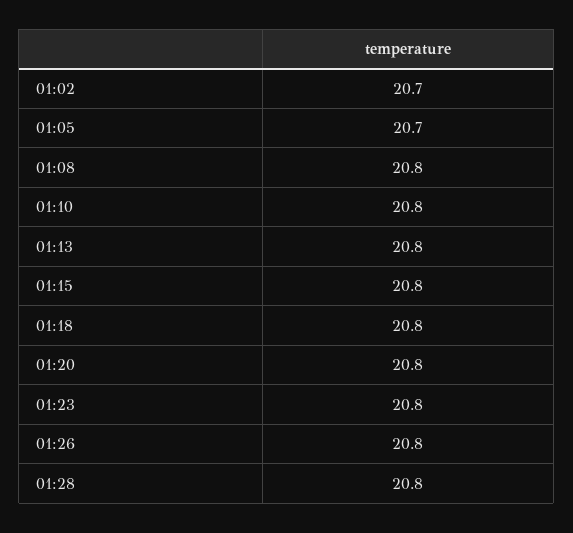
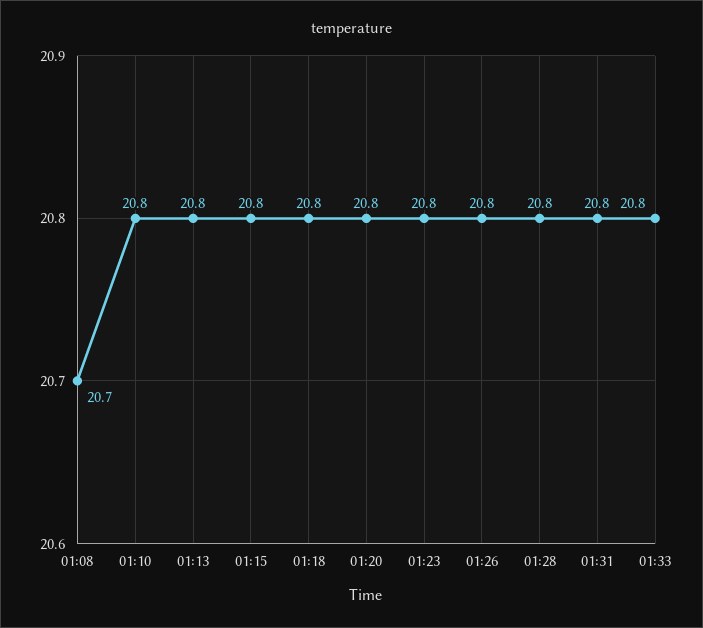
01:02: 20.7 -> none
01:05: 20.7 -> none
01:08: 20.8 -> 20.7
01:31: none -> 20.8
01:33: none -> 20.8

